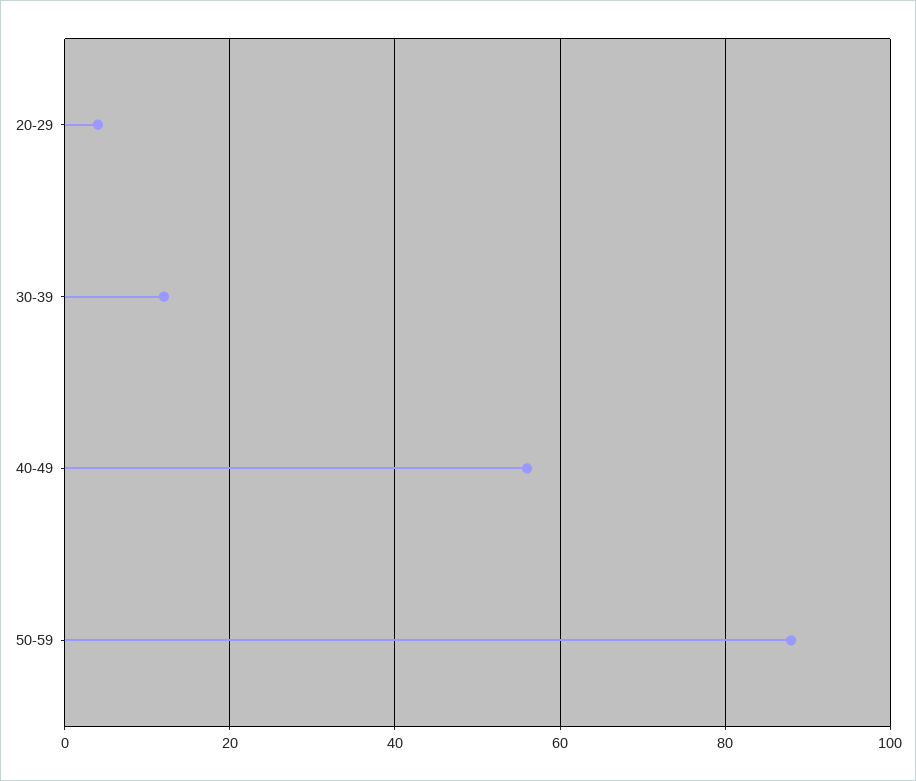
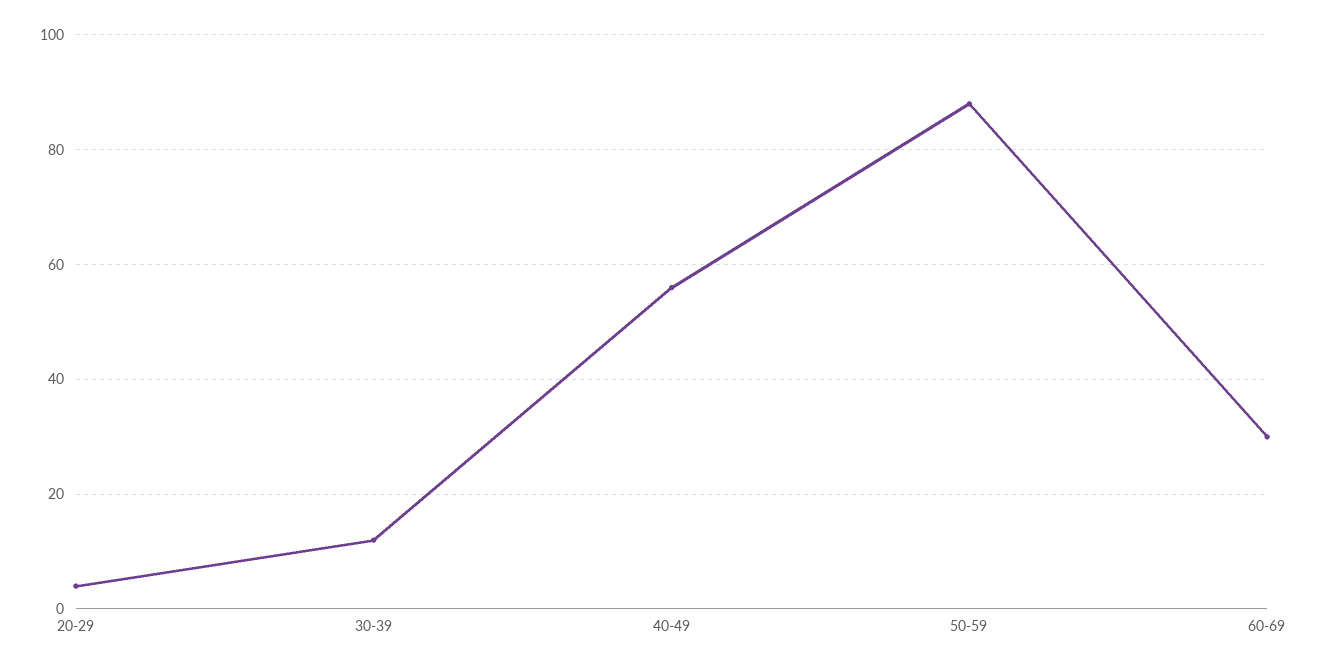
60-69: none -> 30

